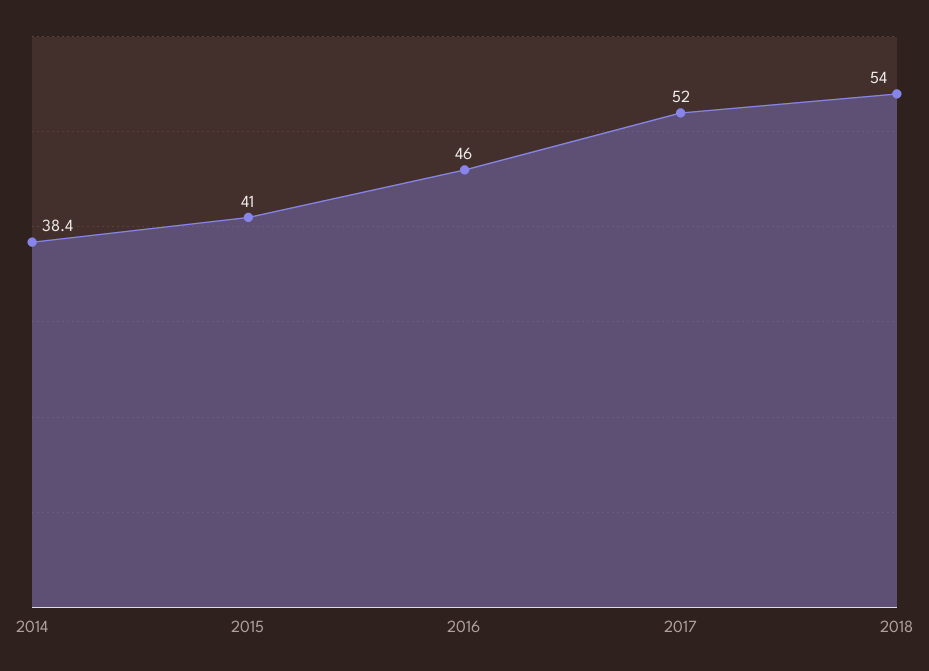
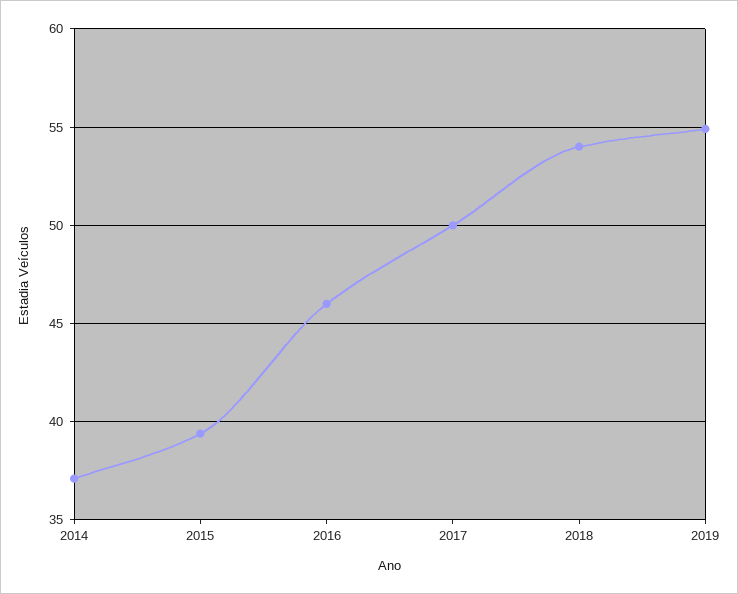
2014: 38.4 -> 37
2015: 41 -> 39.5
2017: 52 -> 50
2019: none -> 55

